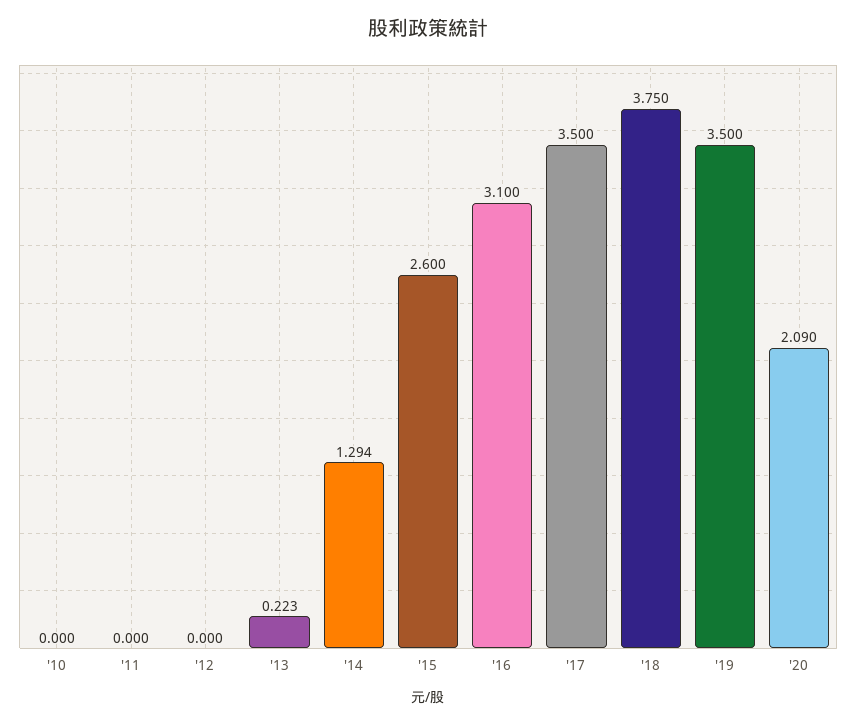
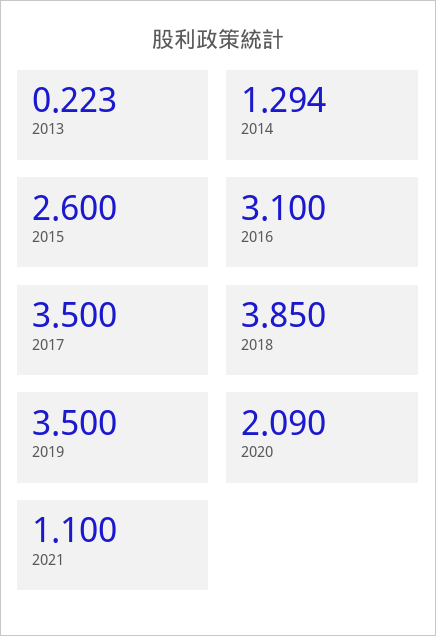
'10: 0 -> none
'11: 0 -> none
'12: 0 -> none
'18: 3.75 -> 3.85
2021: none -> 1.1

